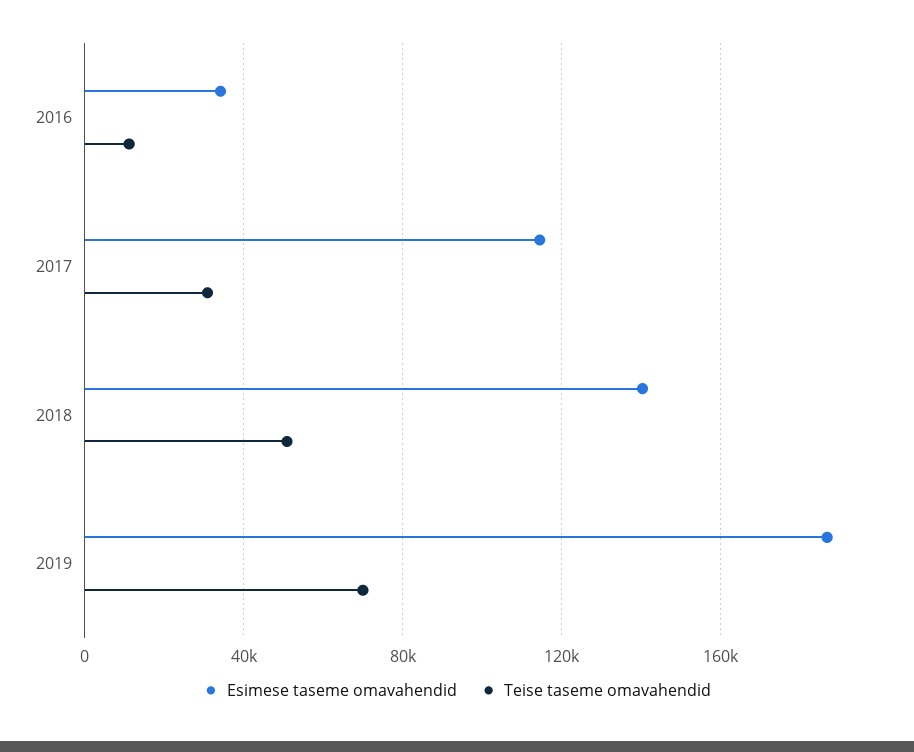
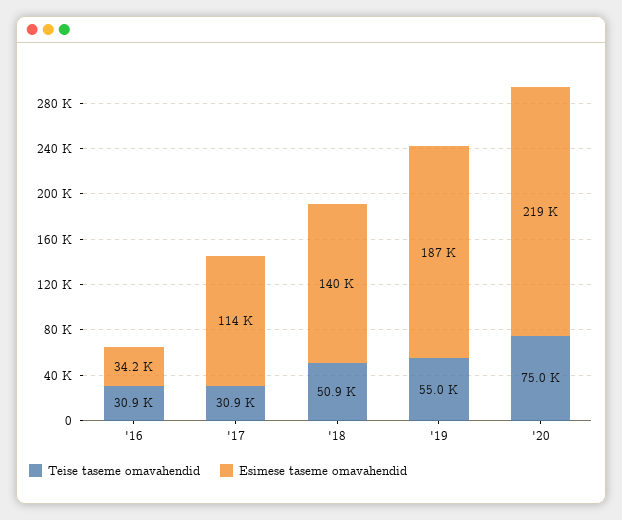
Teise taseme omavahendid, 2016: 10000 -> 30900
Teise taseme omavahendid, 2019: 70000 -> 55000
Teise taseme omavahendid, '20: none -> 75000
Esimese taseme omavahendid, '20: none -> 219000

